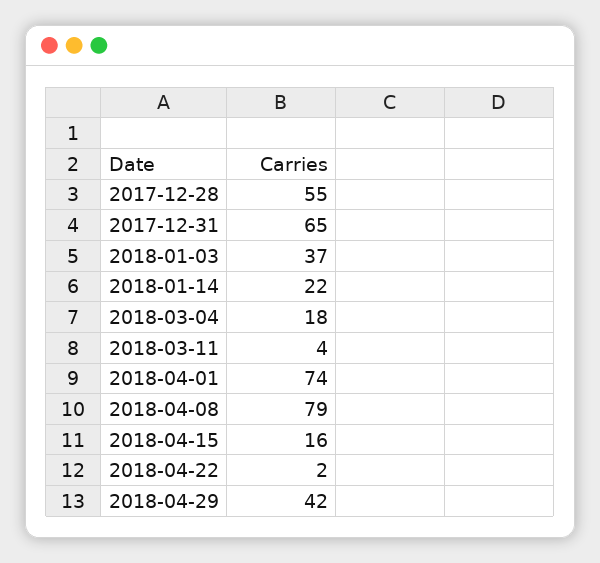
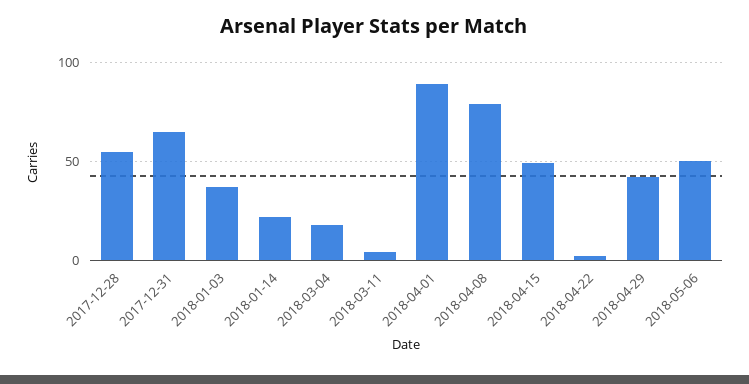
2018-04-01: 74 -> 90
2018-04-15: 16 -> 50
2018-05-06: none -> 50

